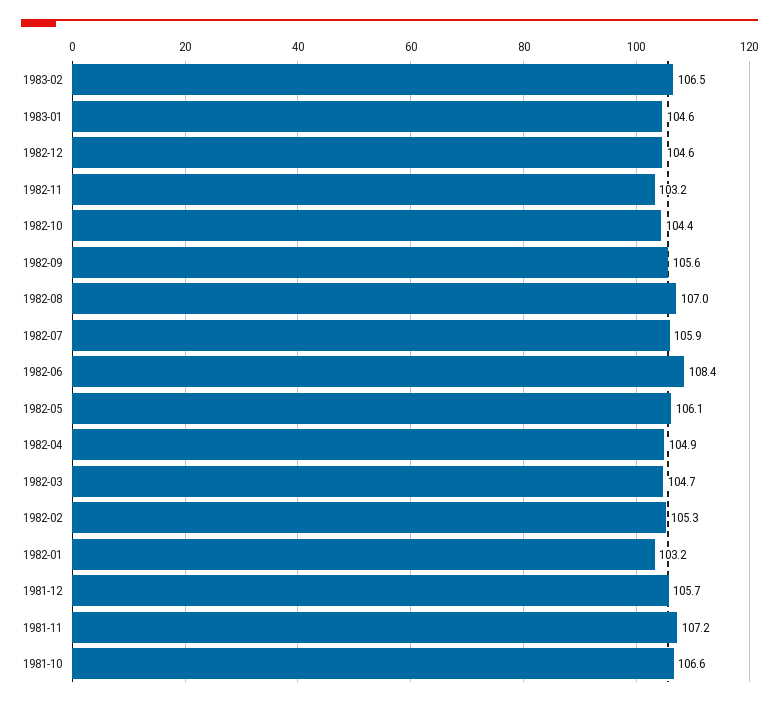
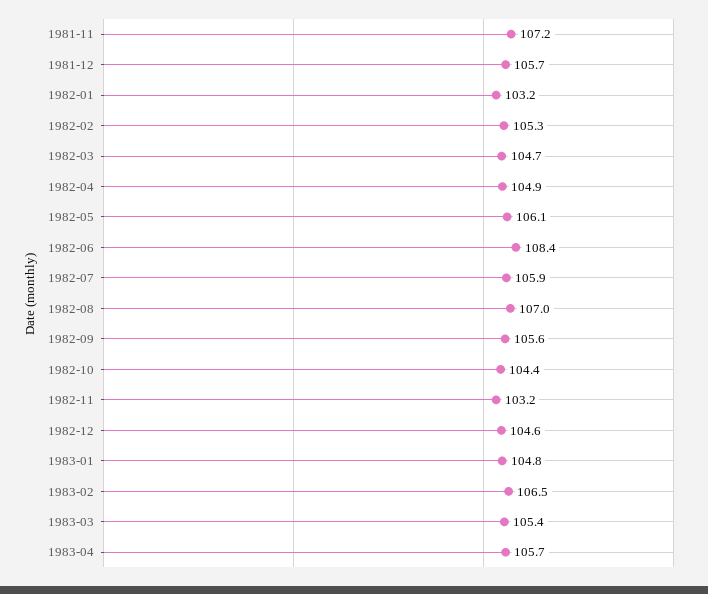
1983-01: 104.6 -> 104.8
1981-10: 106.6 -> none
1983-03: none -> 105.4
1983-04: none -> 105.7

